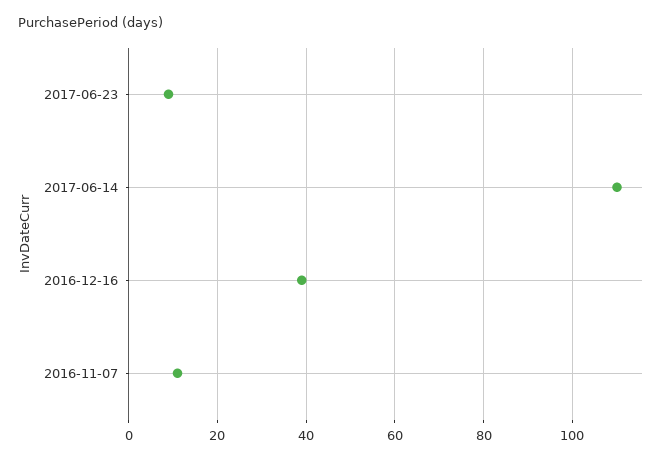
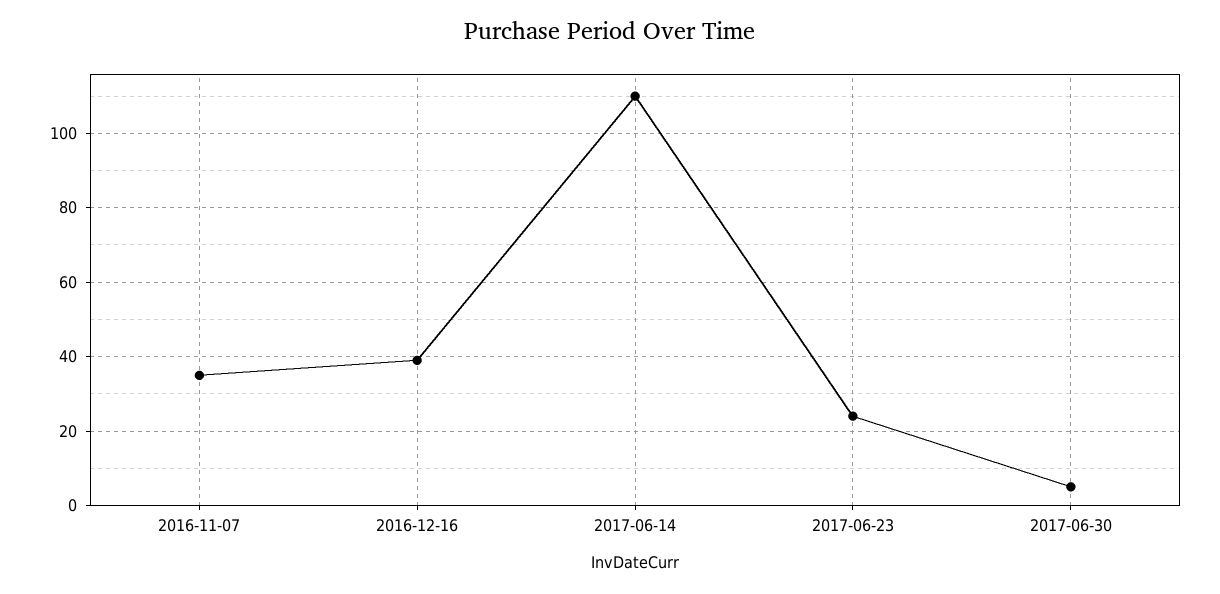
2017-06-23: 10 -> 25
2016-11-07: 10 -> 35
2017-06-30: none -> 5

